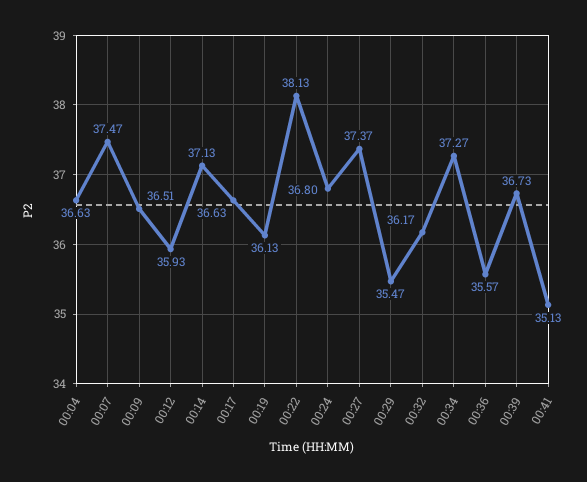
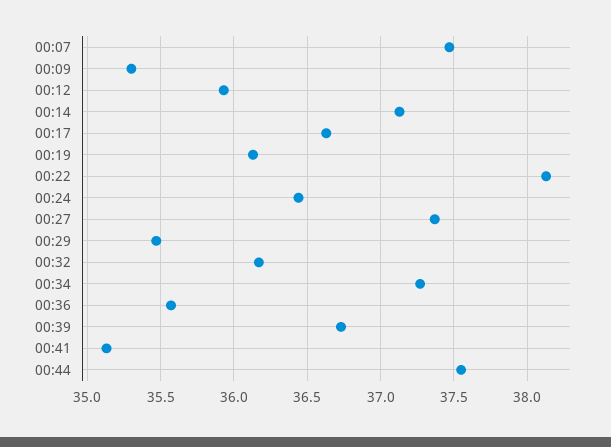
00:04: 36.63 -> none
00:09: 36.51 -> 35.3
00:24: 36.8 -> 36.45
00:44: none -> 37.55

